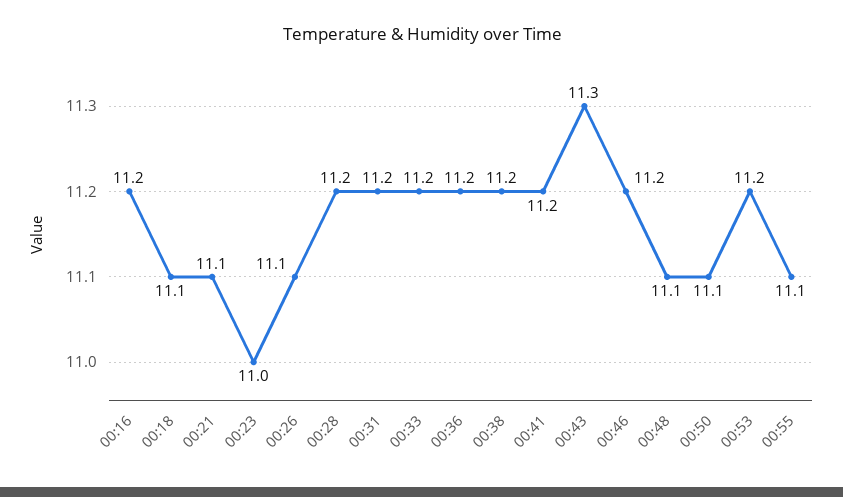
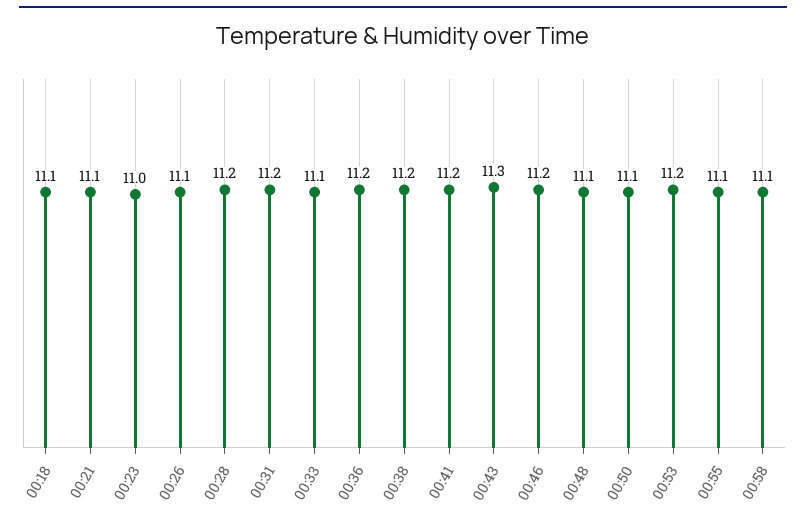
00:16: 11.2 -> none
00:33: 11.2 -> 11.1
00:58: none -> 11.1

